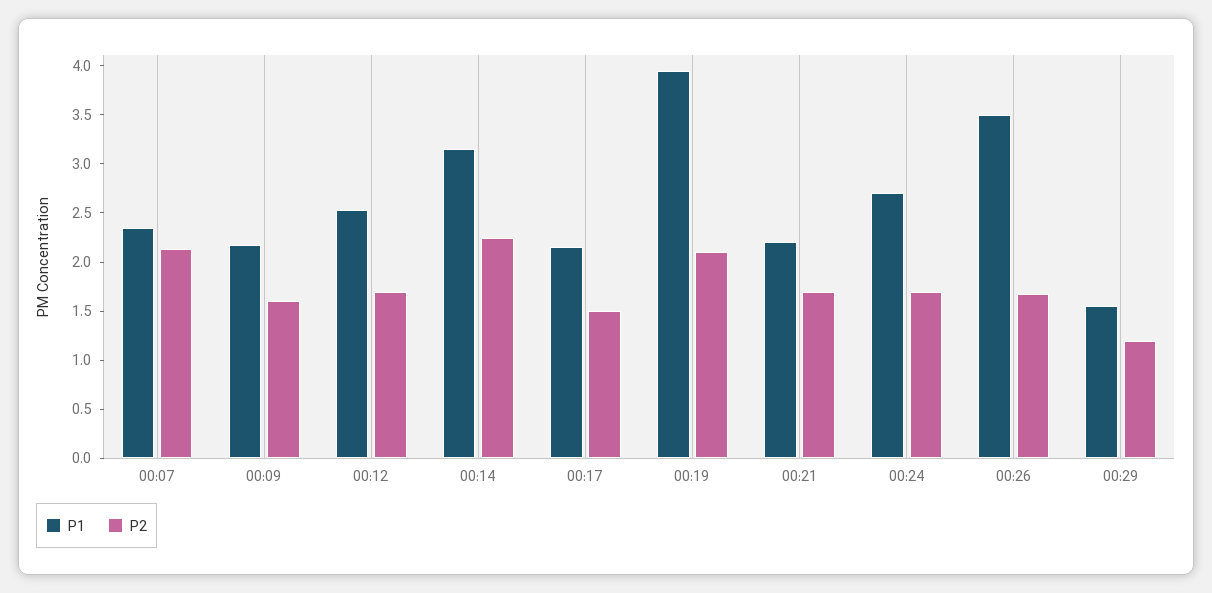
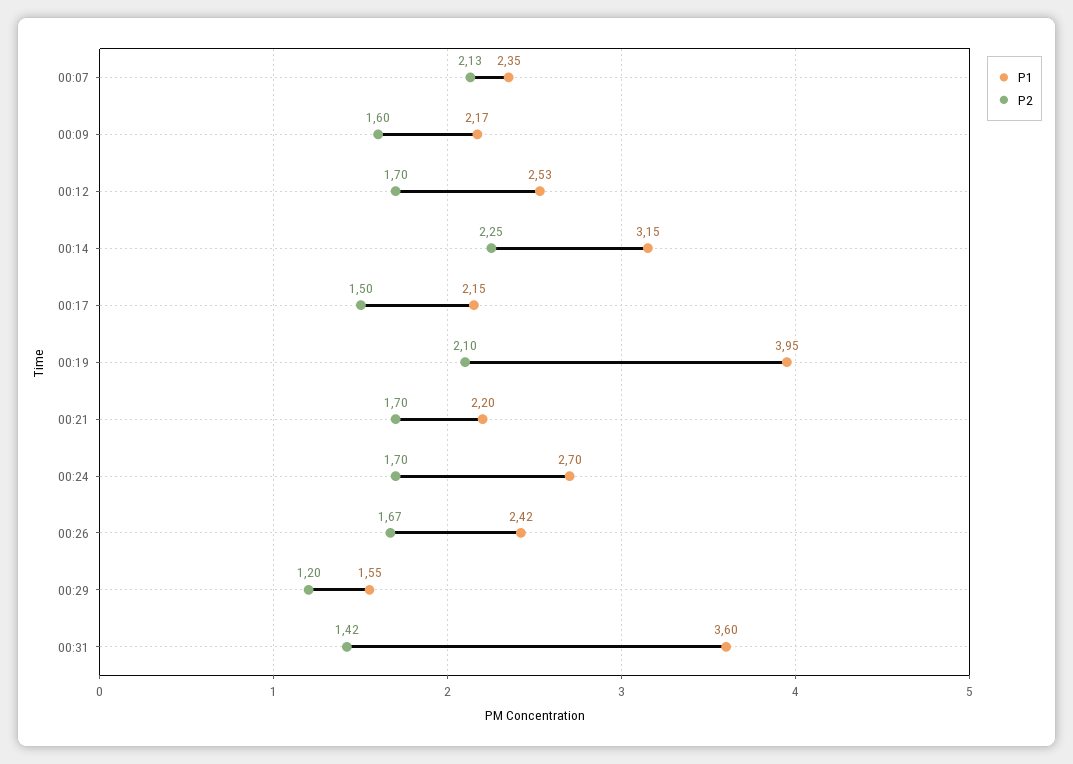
P1, 00:26: 3.5 -> 2.42
P1, 00:31: none -> 3.6
P2, 00:31: none -> 1.42

